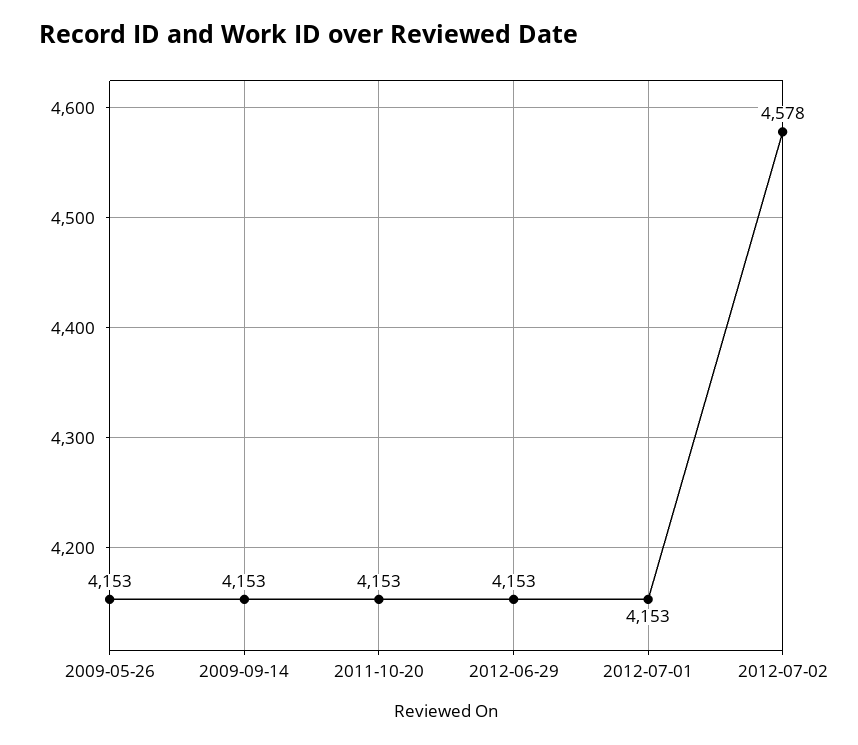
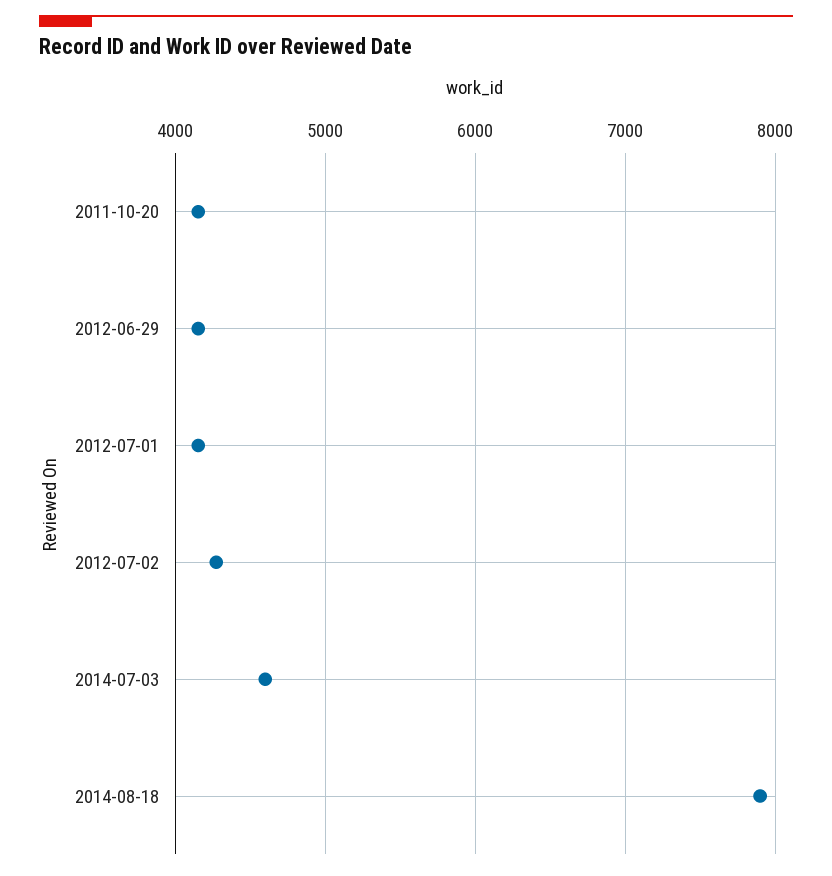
2009-05-26: 4153 -> none
2009-09-14: 4153 -> none
2012-07-02: 4578 -> 4300
2014-07-03: none -> 4600
2014-08-18: none -> 7900

